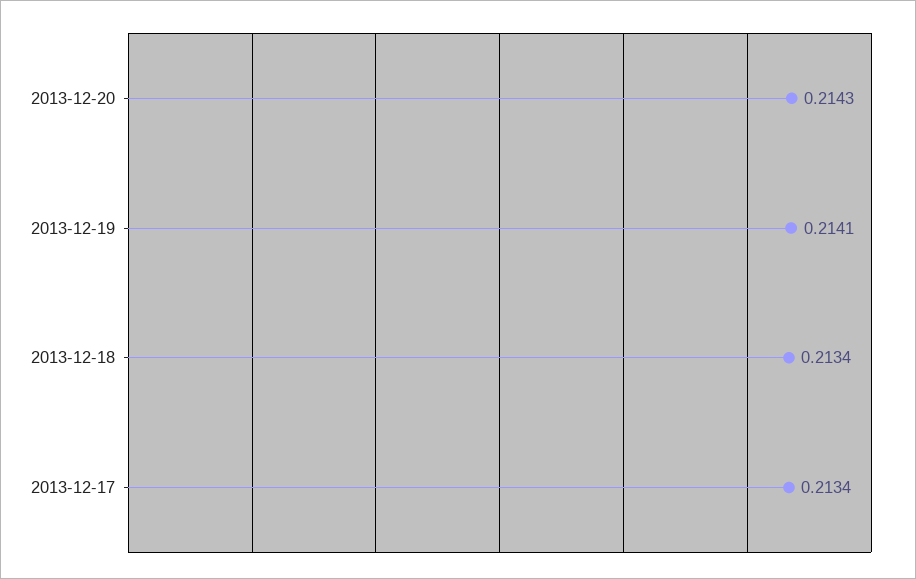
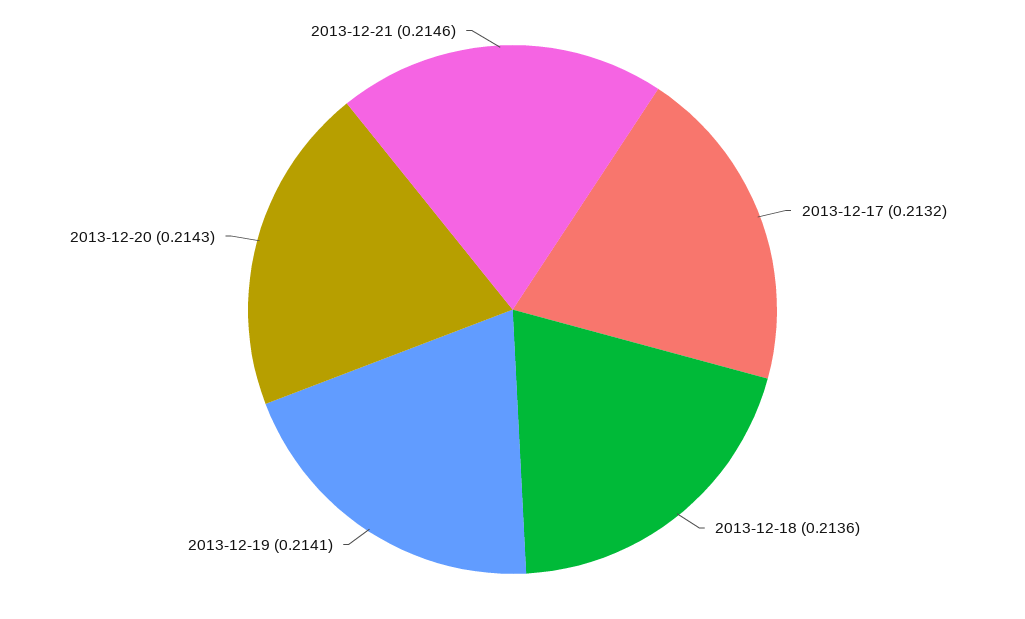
2013-12-18: 0.2134 -> 0.2136
2013-12-17: 0.2134 -> 0.2132
2013-12-21: none -> 0.2146

